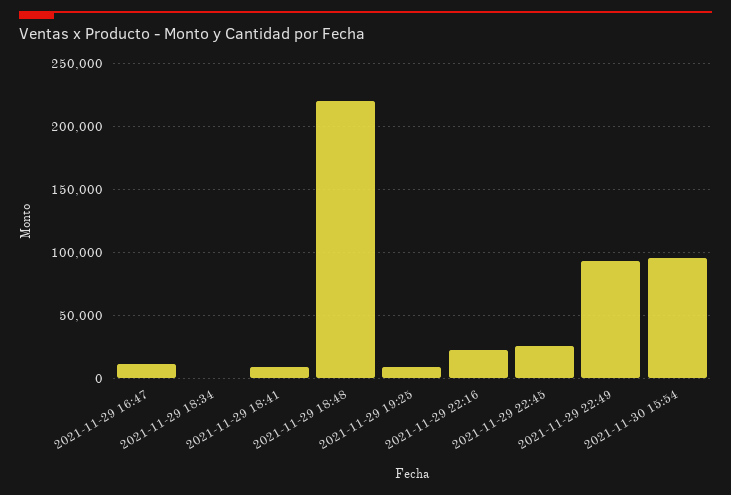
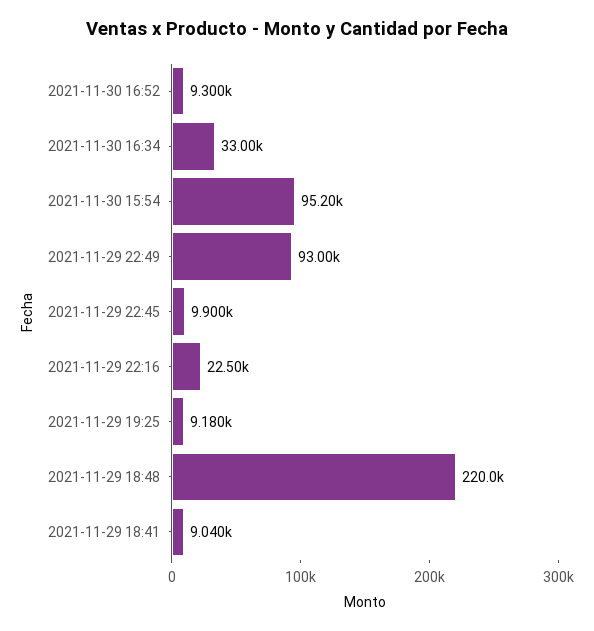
2021-11-29 16:47: 10000 -> none
2021-11-29 18:34: 0 -> none
2021-11-29 22:45: 25000 -> 9900
2021-11-30 16:52: none -> 9300
2021-11-30 16:34: none -> 33000

